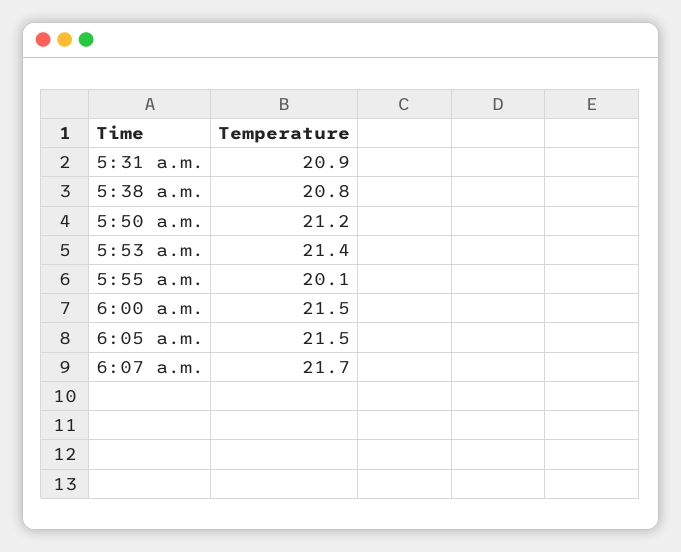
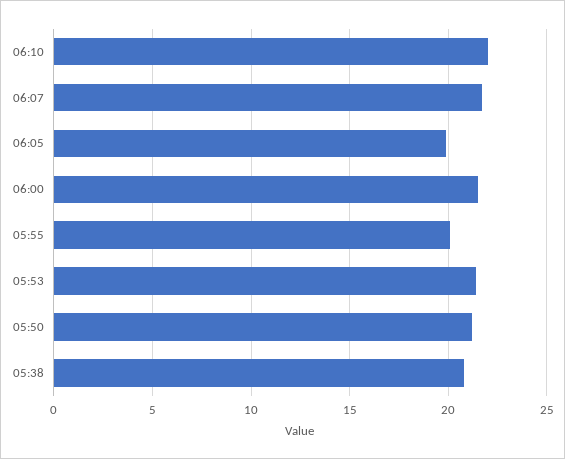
5:31 a.m.: 20.9 -> none
6:05 a.m.: 21.5 -> 20
06:10: none -> 22

